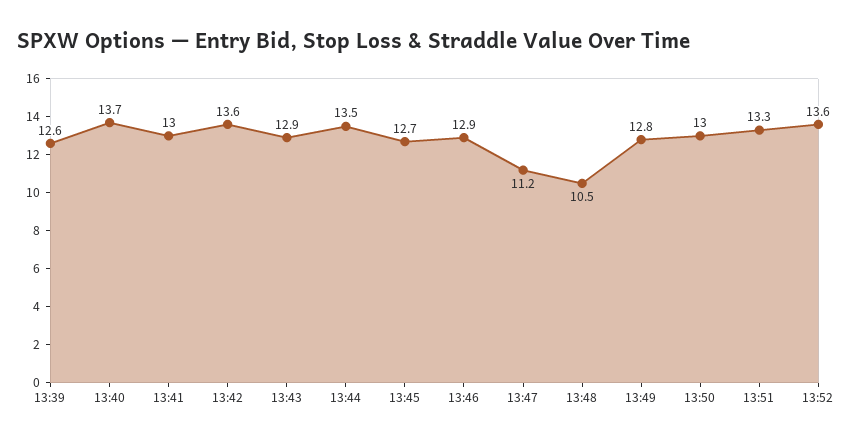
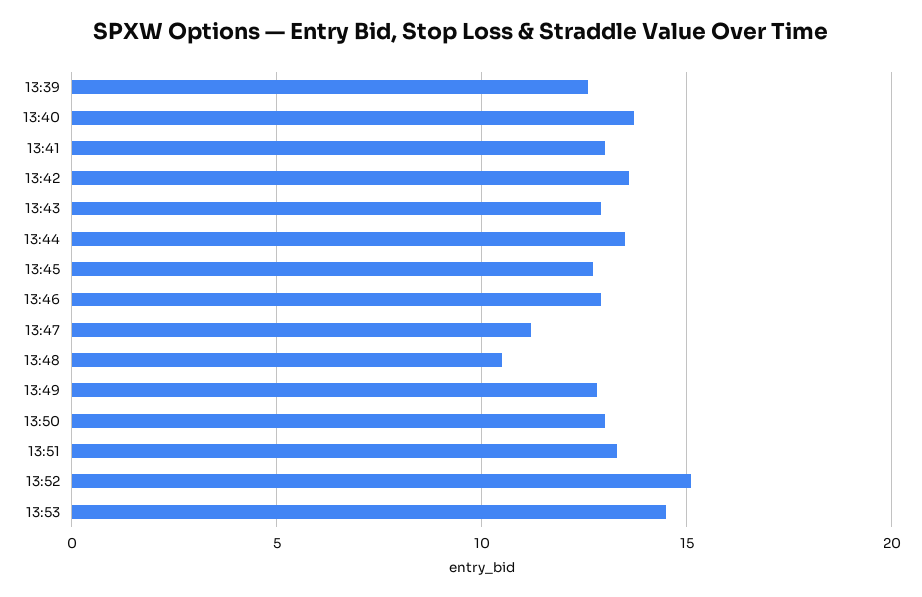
13:52: 13.6 -> 15
13:53: none -> 14.5

